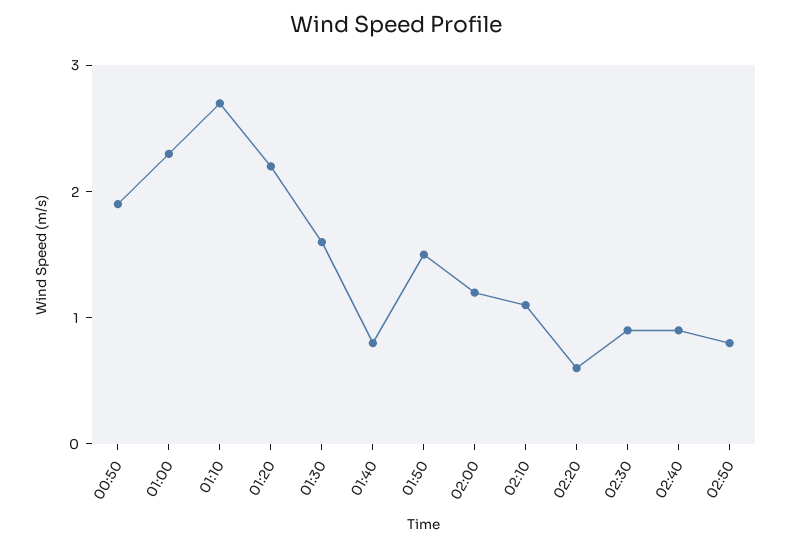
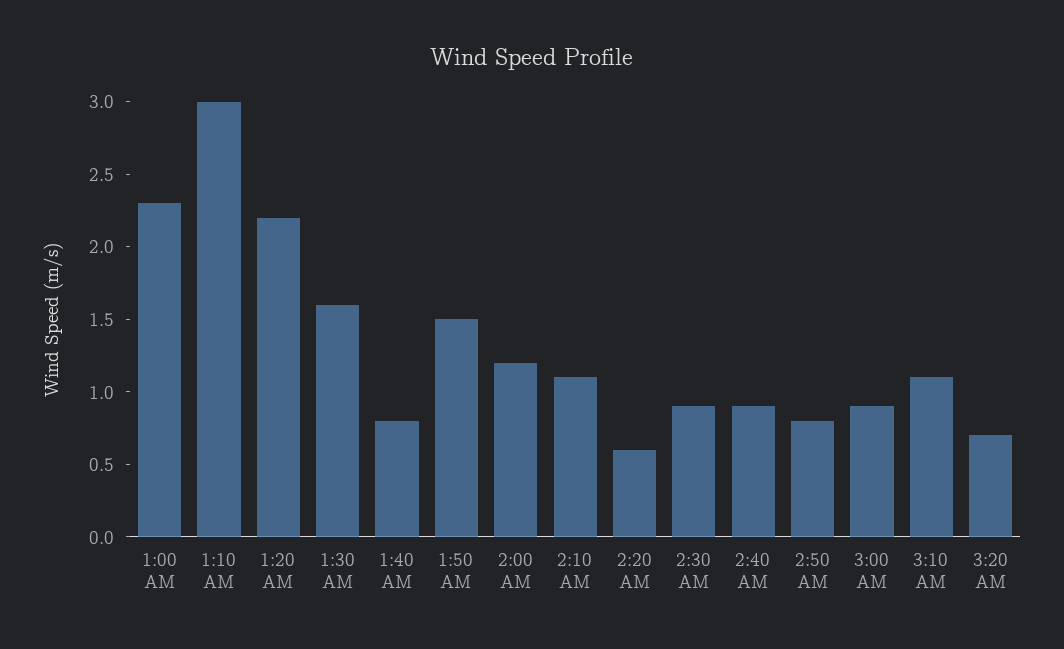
00:50: 1.9 -> none
01:10: 2.7 -> 3
3:00 AM: none -> 0.9
3:10 AM: none -> 1.1
3:20 AM: none -> 0.7

